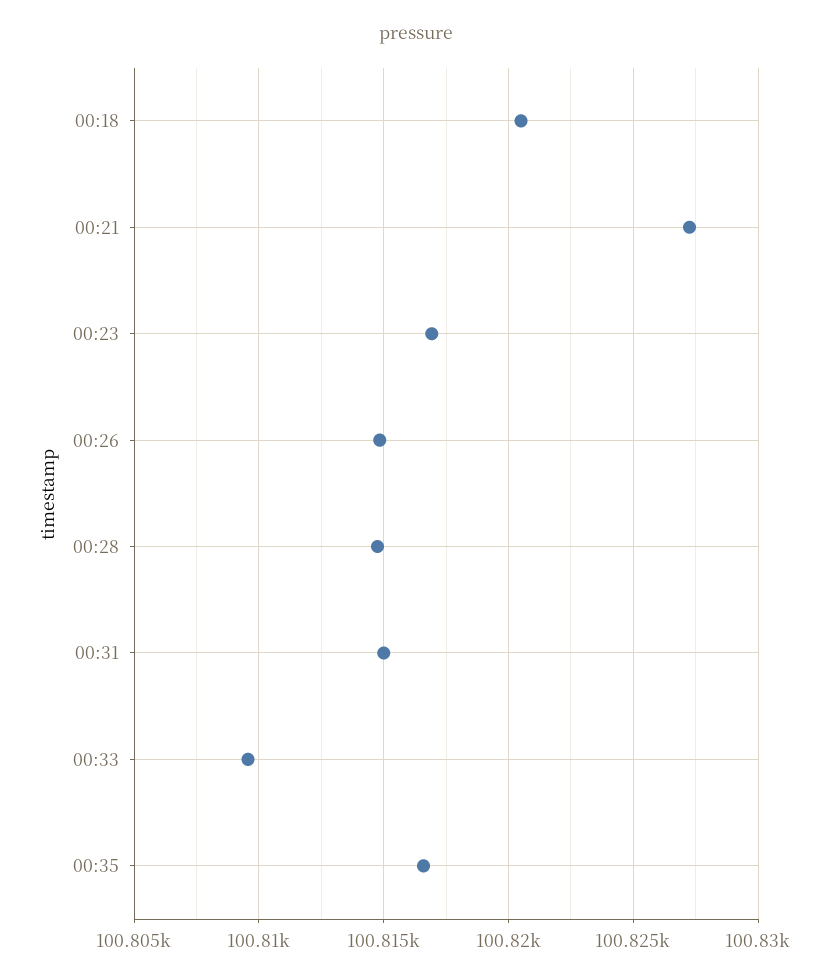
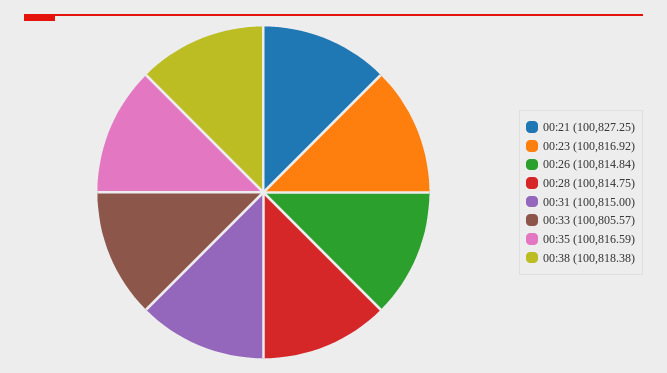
00:18: 100820.5 -> none
00:33: 100809.5 -> 100805.57
00:38: none -> 100818.38

